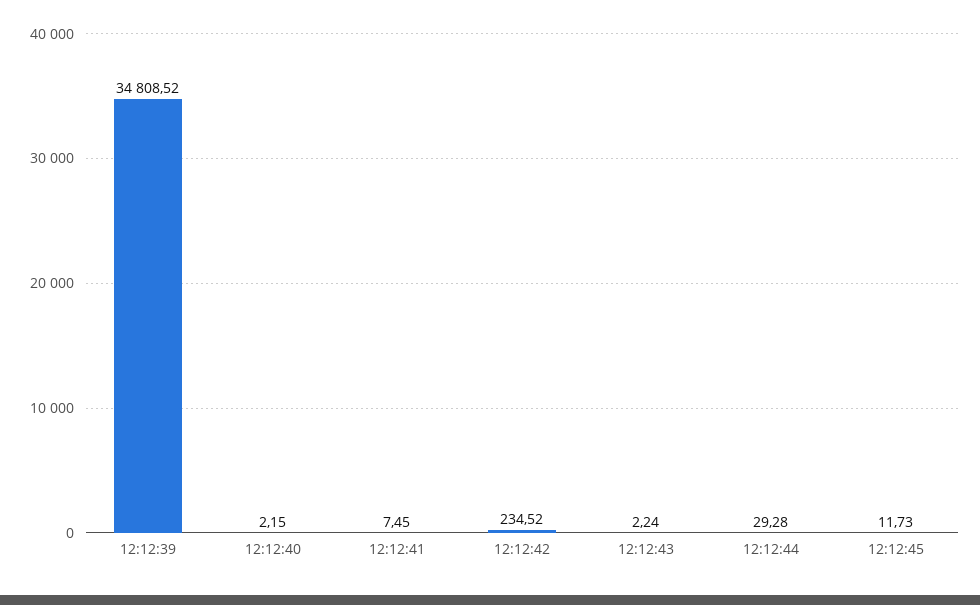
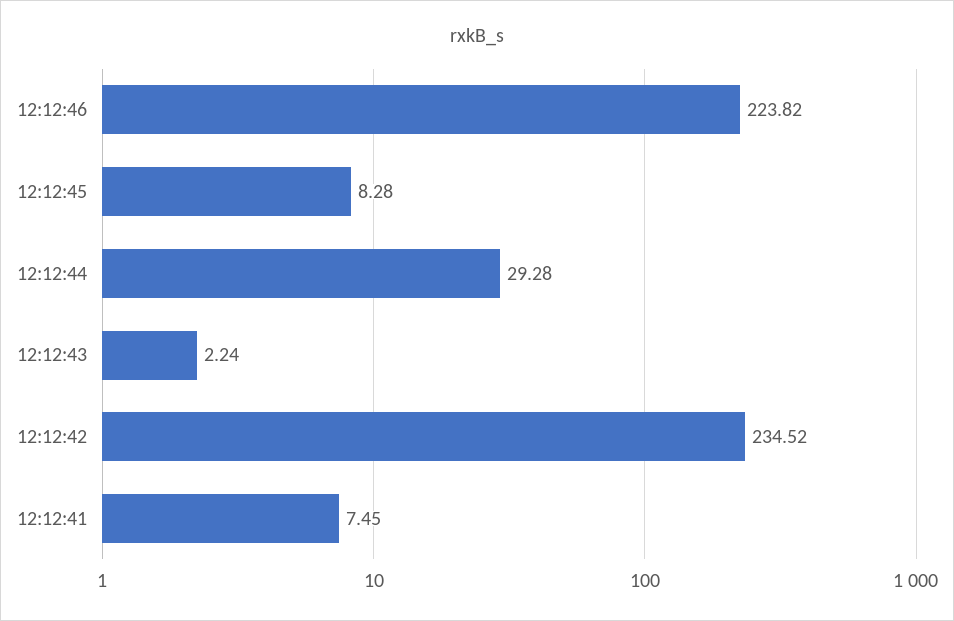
12:12:39: 34808.52 -> none
12:12:40: 2.15 -> none
12:12:45: 11.73 -> 8.28
12:12:46: none -> 223.82

